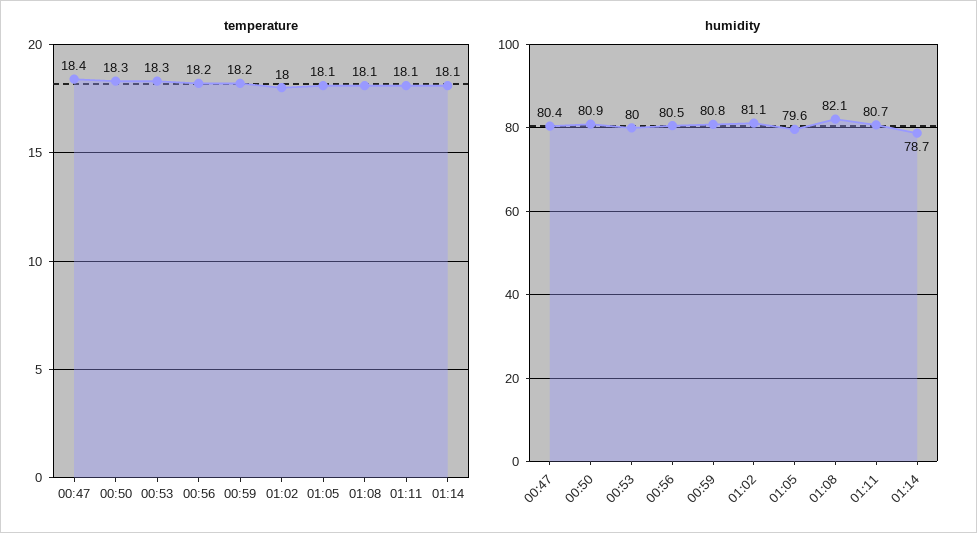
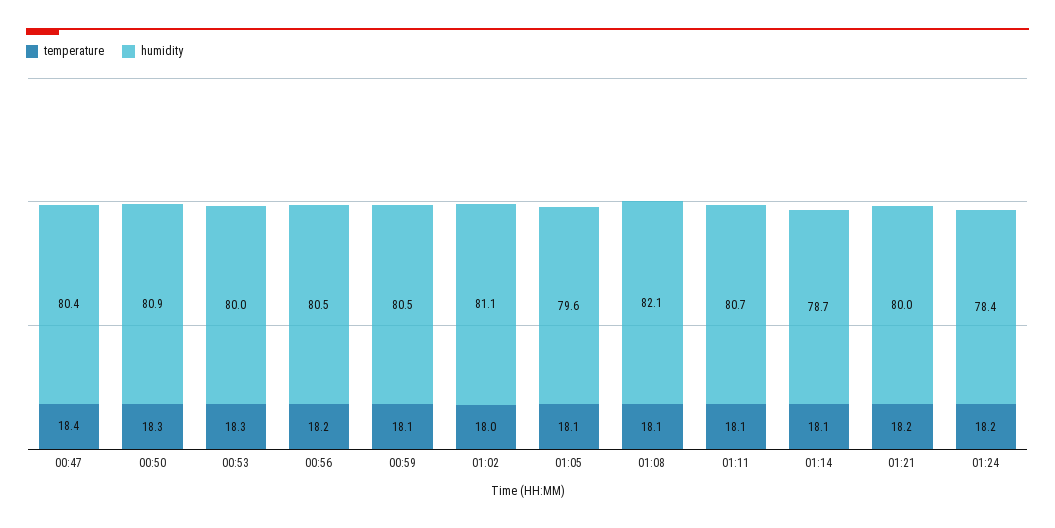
temperature, 00:59: 18.2 -> 18.1
humidity, 00:59: 80.8 -> 80.5
temperature, 01:21: none -> 18.2
humidity, 01:21: none -> 80
temperature, 01:24: none -> 18.2
humidity, 01:24: none -> 78.4

